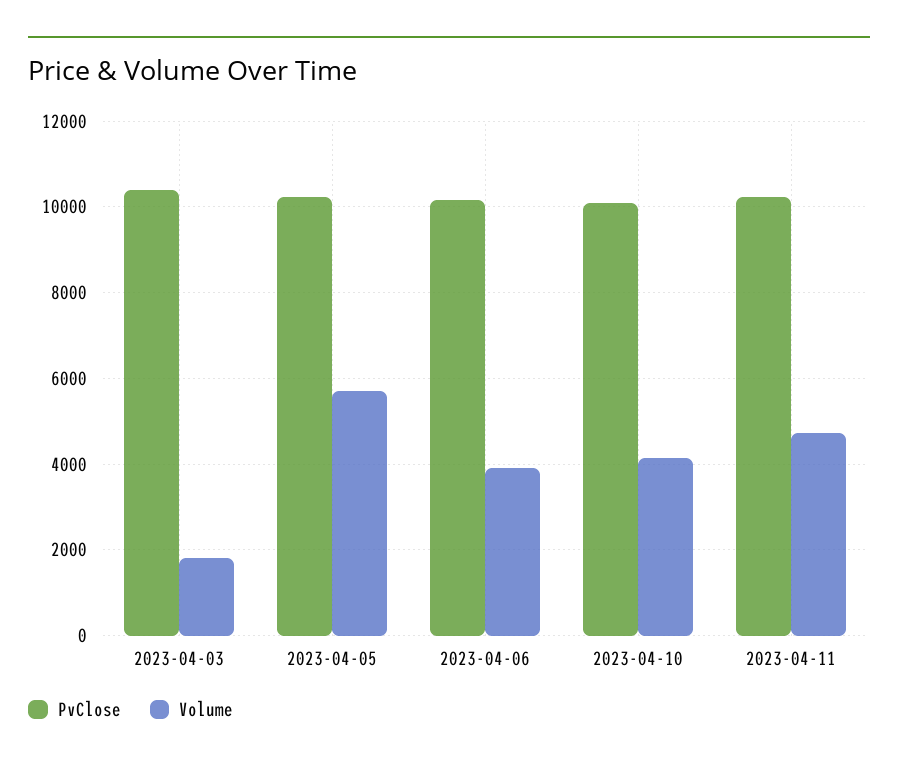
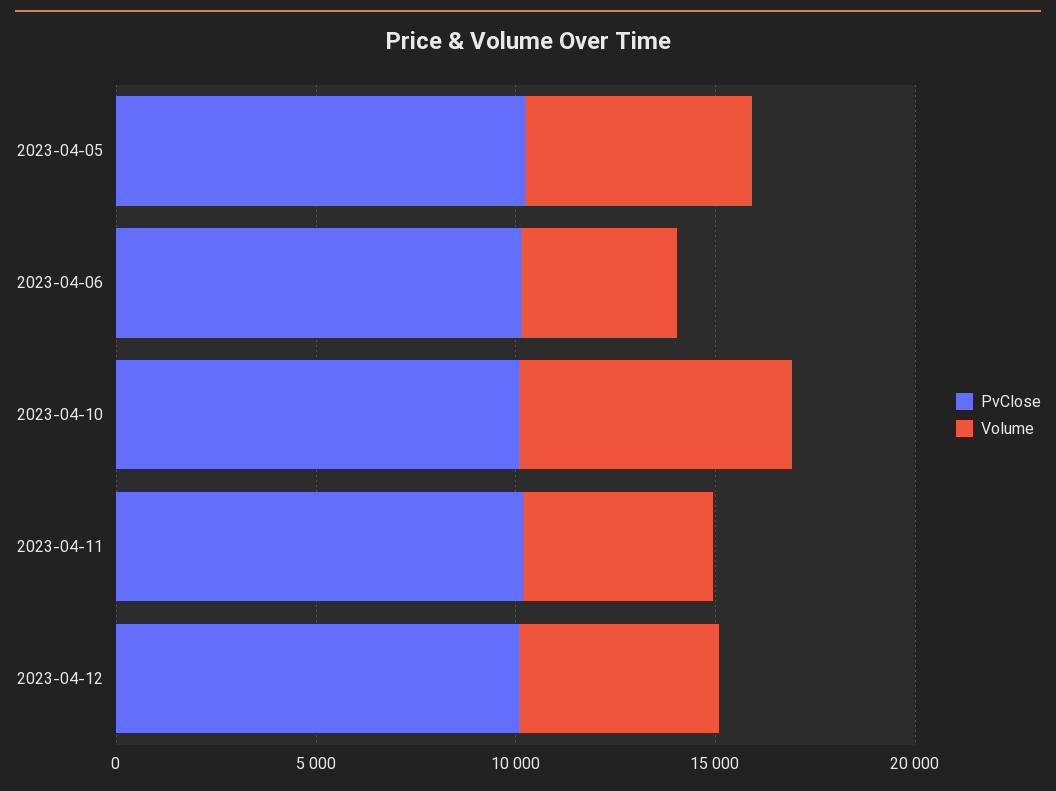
PvClose, 2023-04-03: 10400 -> none
Volume, 2023-04-03: 1800 -> none
Volume, 2023-04-10: 4200 -> 7000
PvClose, 2023-04-12: none -> 10000
Volume, 2023-04-12: none -> 5000

